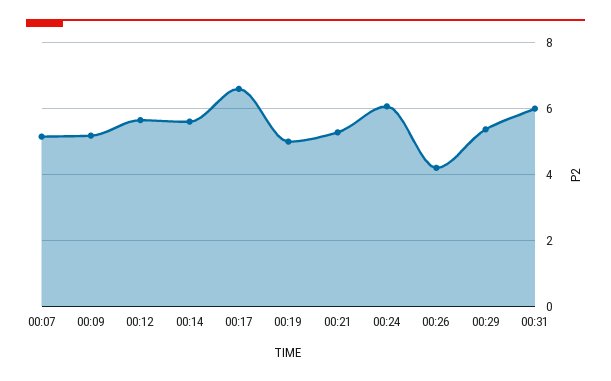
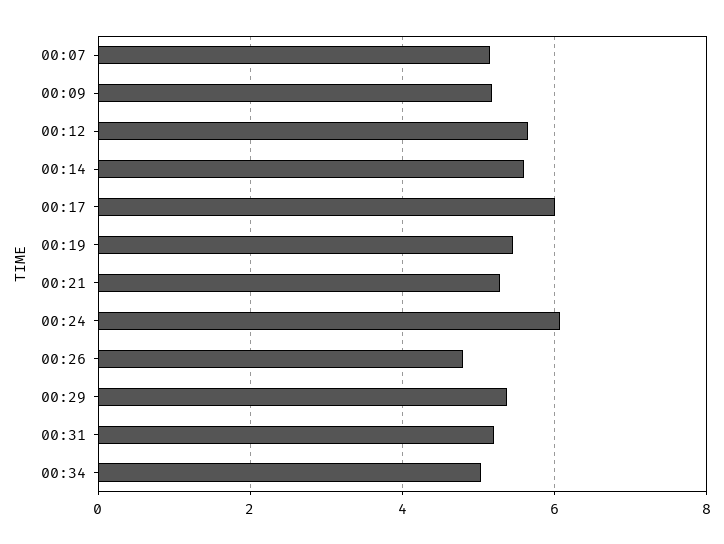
00:17: 6.6 -> 6
00:19: 5 -> 5.4
00:26: 4.2 -> 4.8
00:31: 6 -> 5.2
00:34: none -> 5

